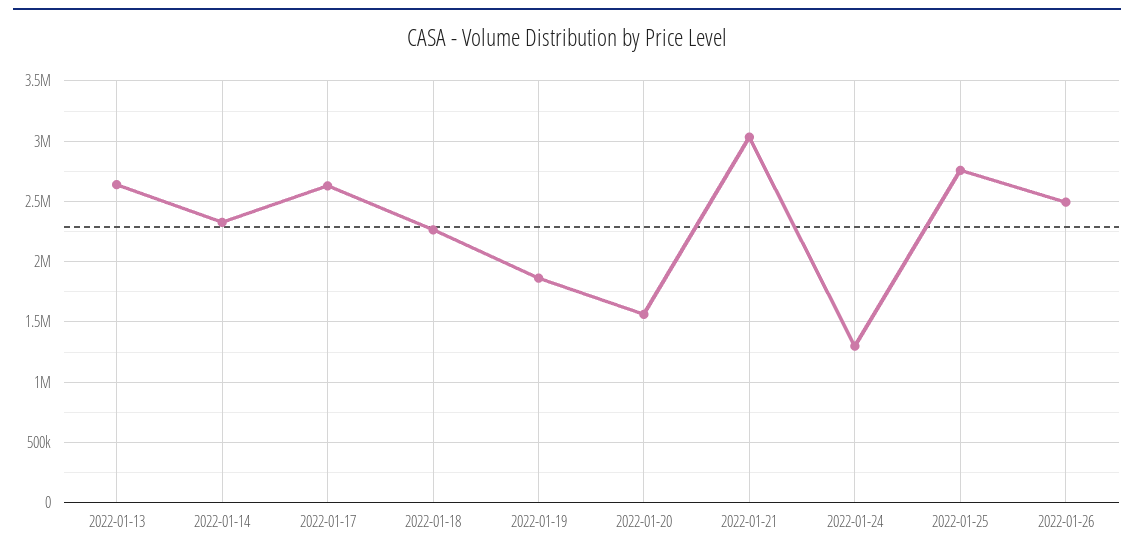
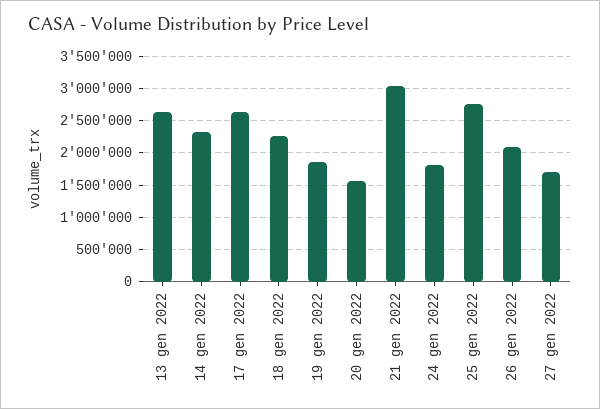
2022-01-24: 1300000 -> 1800000
2022-01-26: 2500000 -> 2100000
27 gen 2022: none -> 1700000

